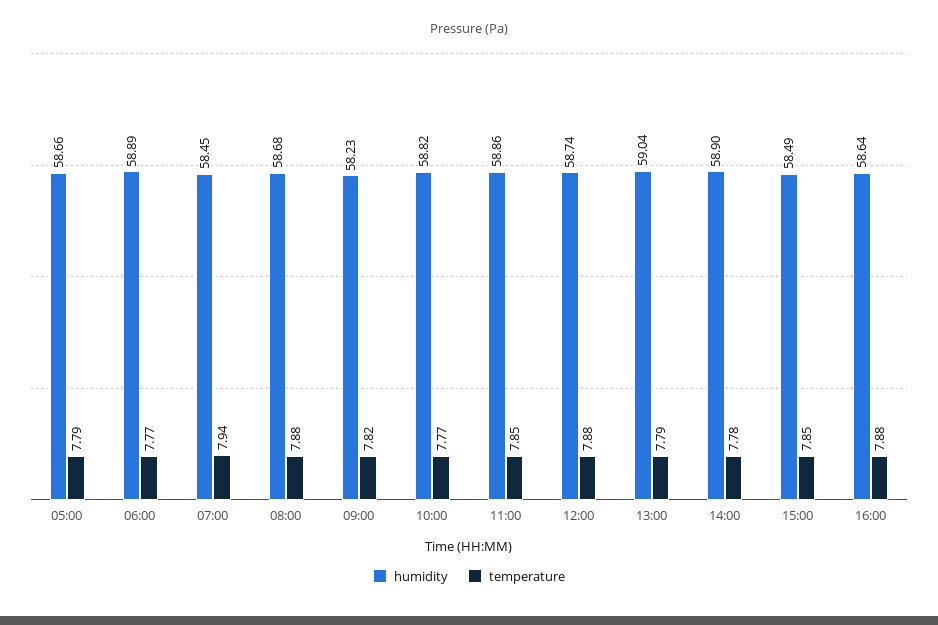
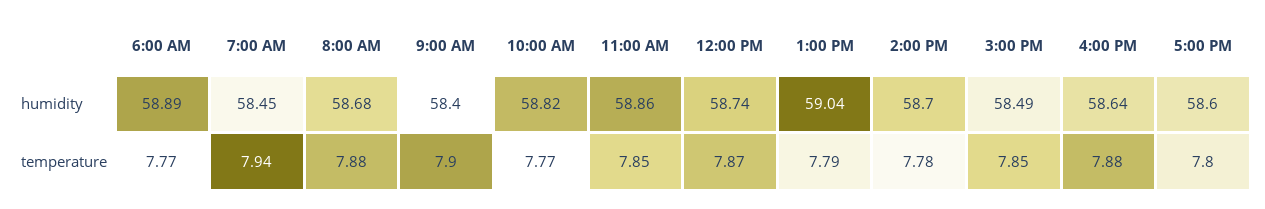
humidity, 05:00: 58.66 -> none
temperature, 05:00: 7.79 -> none
humidity, 09:00: 58.23 -> 58.4
temperature, 09:00: 7.82 -> 7.9
temperature, 12:00: 7.88 -> 7.87
humidity, 14:00: 58.9 -> 58.7
humidity, 5:00 PM: none -> 58.6
temperature, 5:00 PM: none -> 7.8

